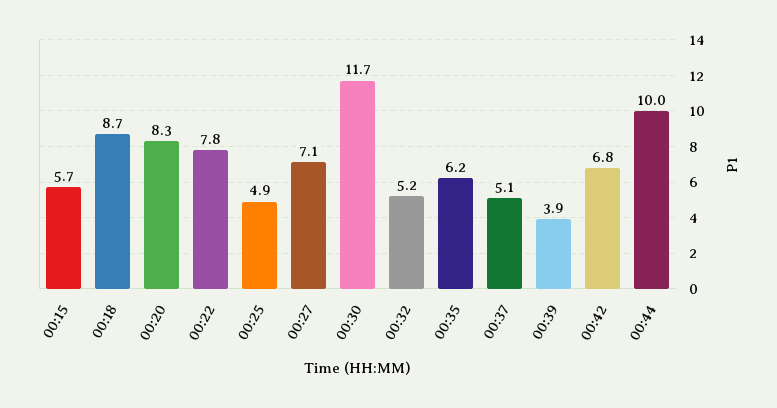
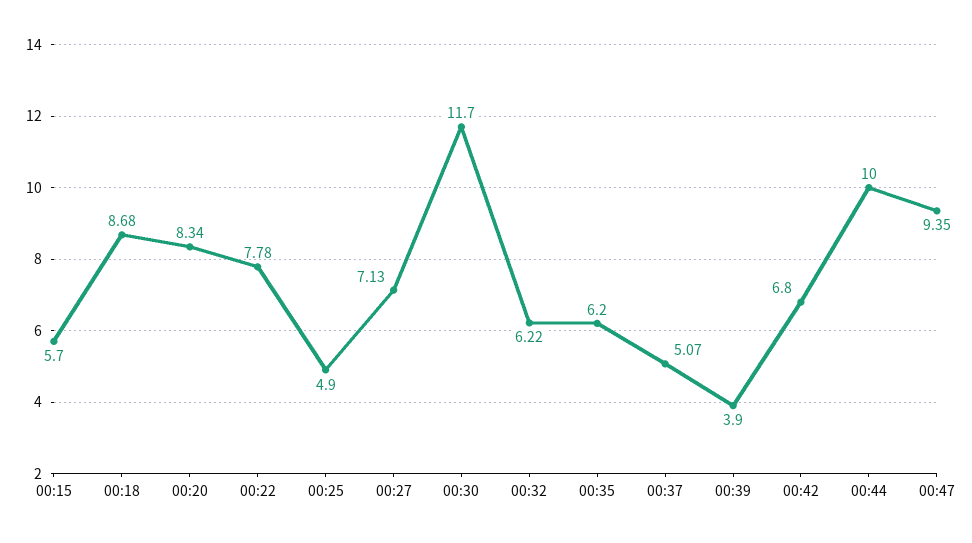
00:32: 5.2 -> 6.22
00:47: none -> 9.35

